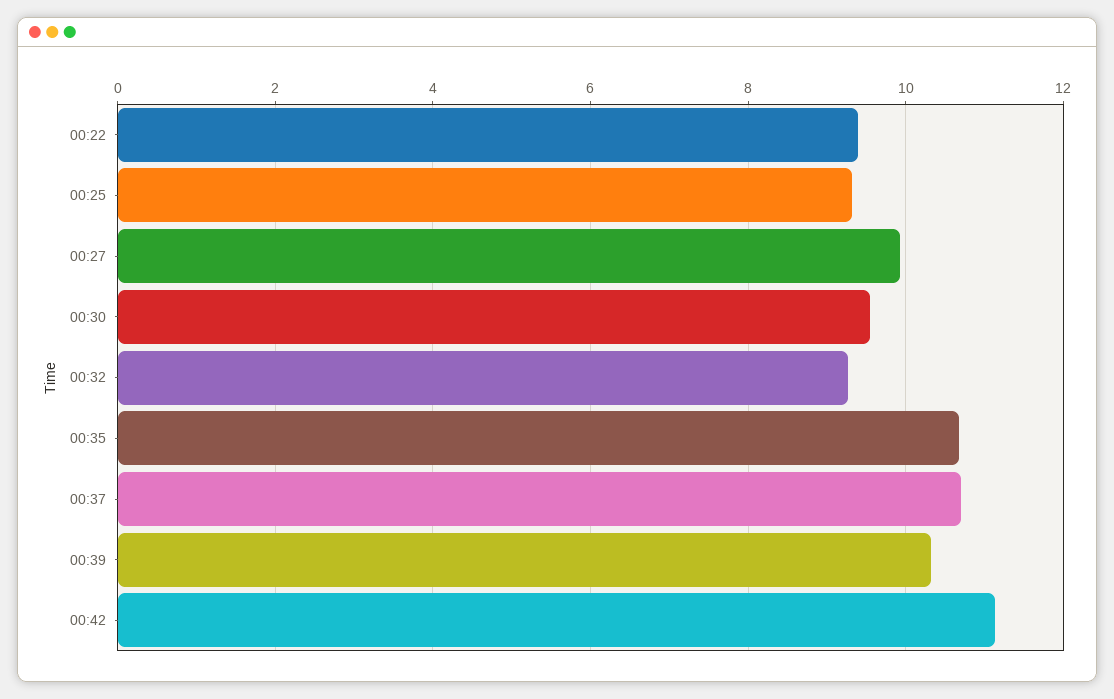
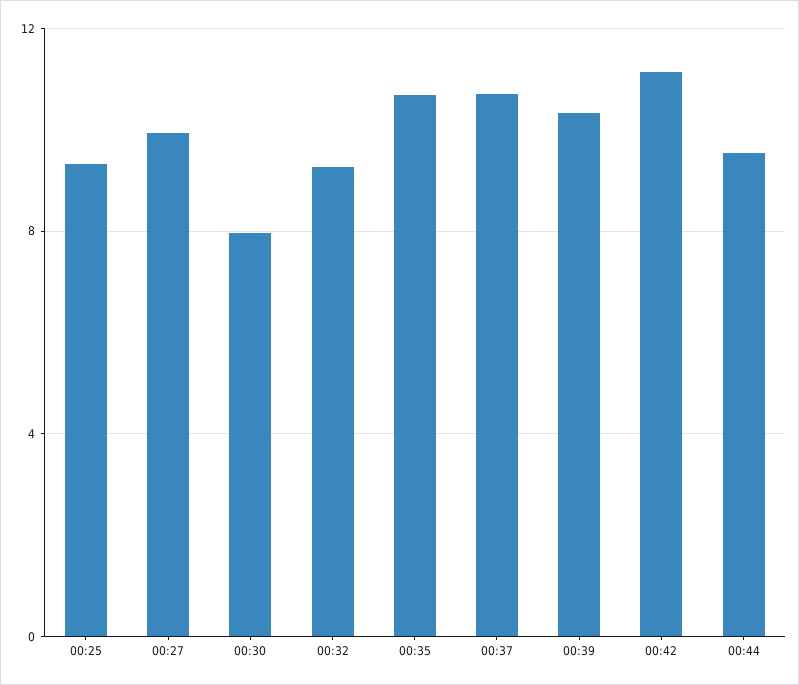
00:22: 9.4 -> none
00:30: 9.6 -> 8
00:44: none -> 9.5

